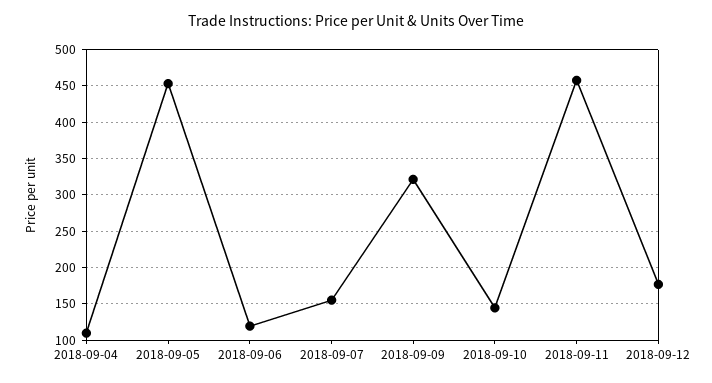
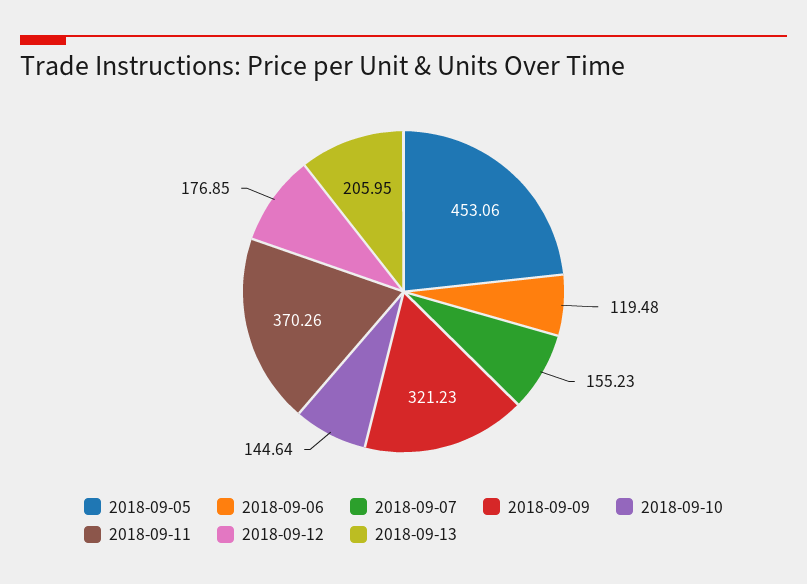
2018-09-04: 110 -> none
2018-09-11: 460 -> 370.26
2018-09-13: none -> 205.95

